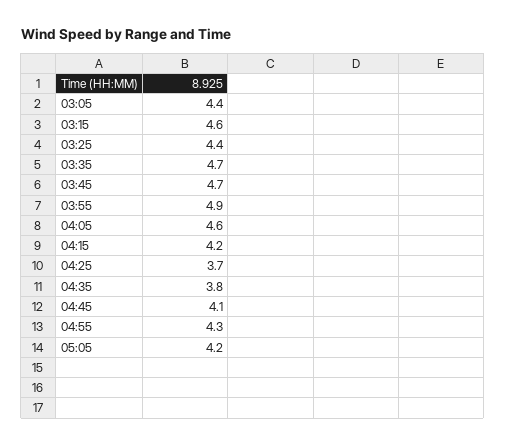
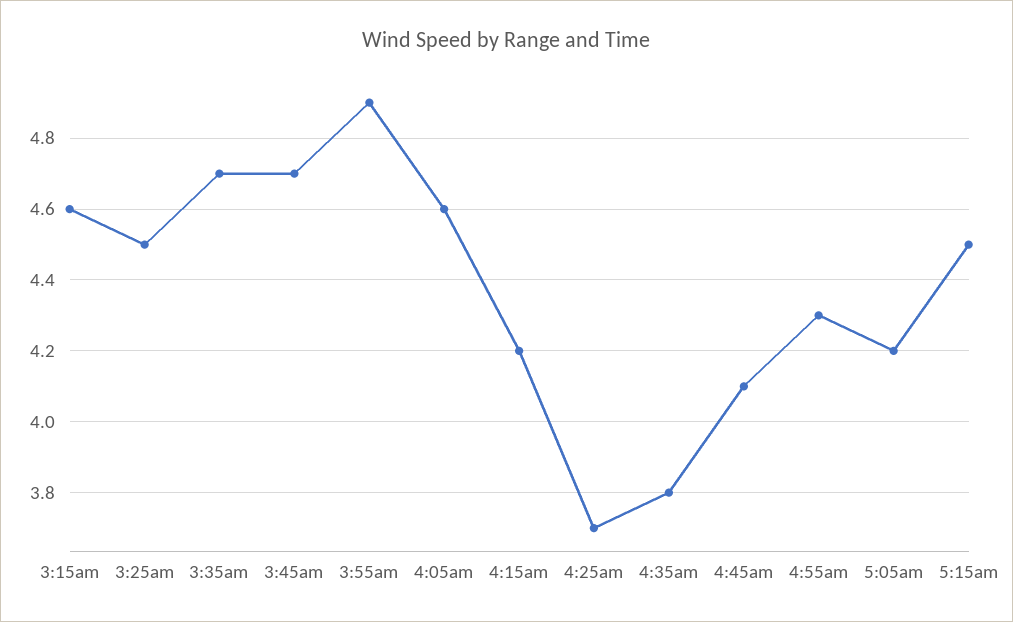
03:05: 4.4 -> none
03:25: 4.4 -> 4.5
5:15am: none -> 4.5

